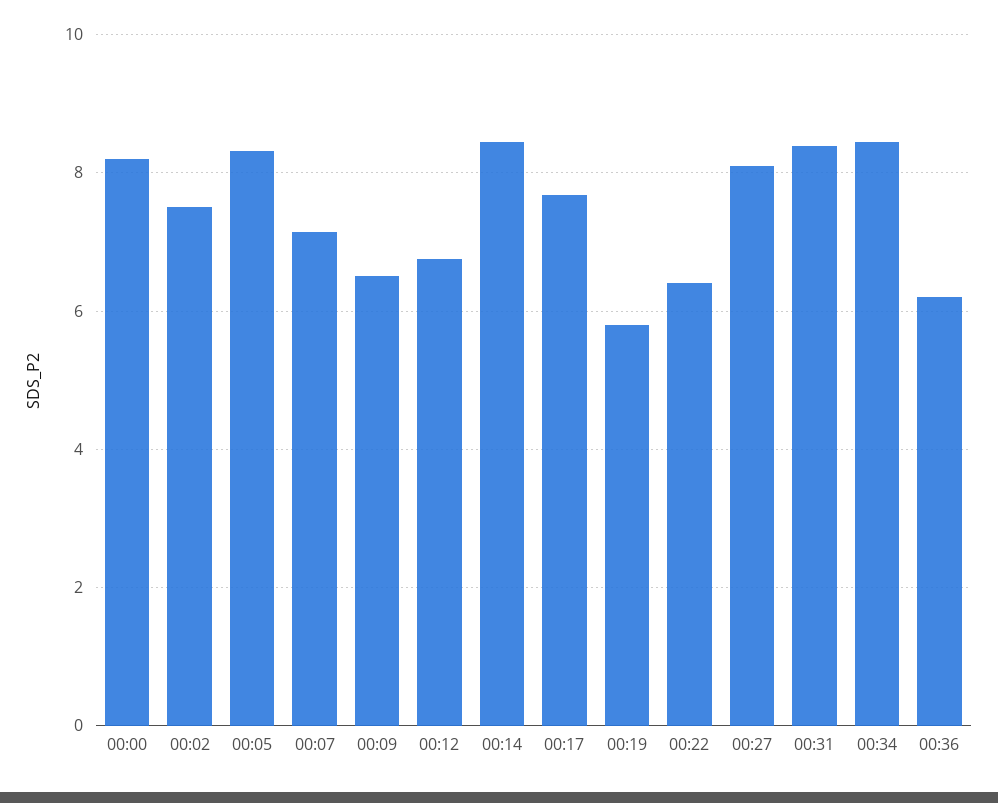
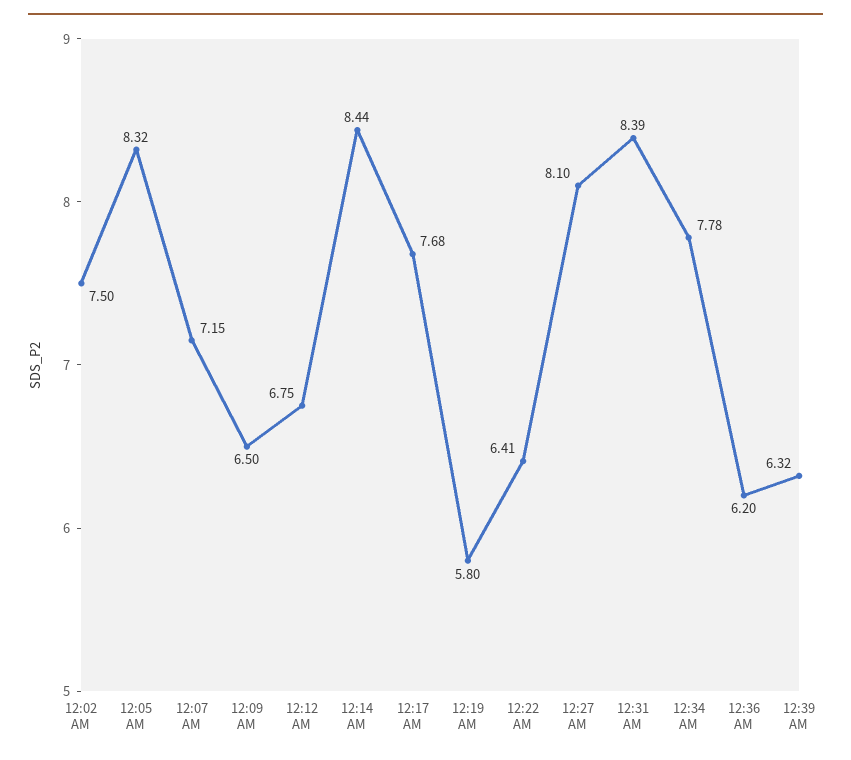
00:00: 8.2 -> none
00:34: 8.4 -> 7.78
12:39 AM: none -> 6.32

